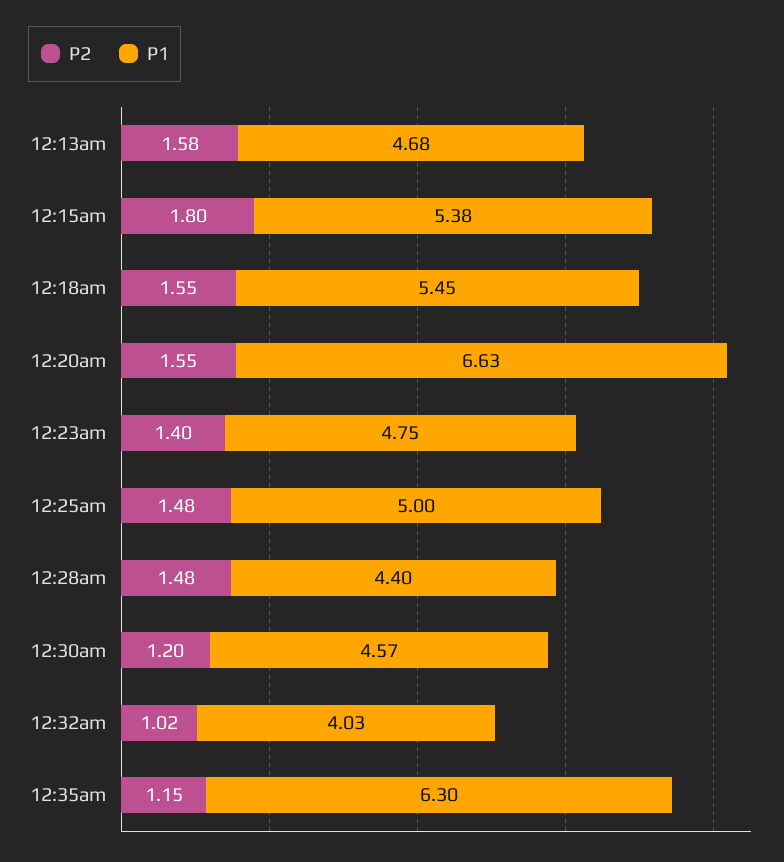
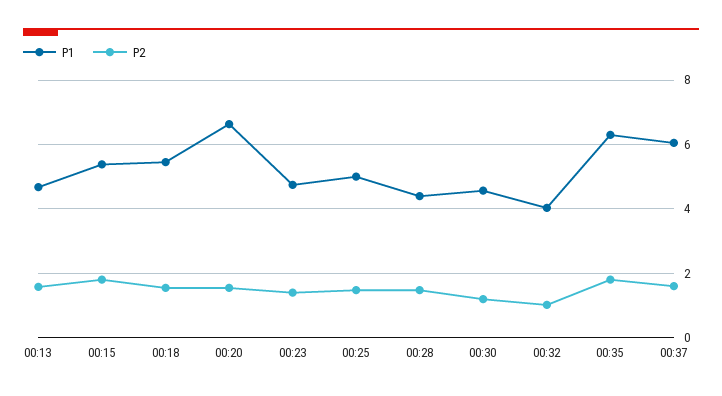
P2, 12:35am: 1.15 -> 1.8
P1, 00:37: none -> 6
P2, 00:37: none -> 1.6

